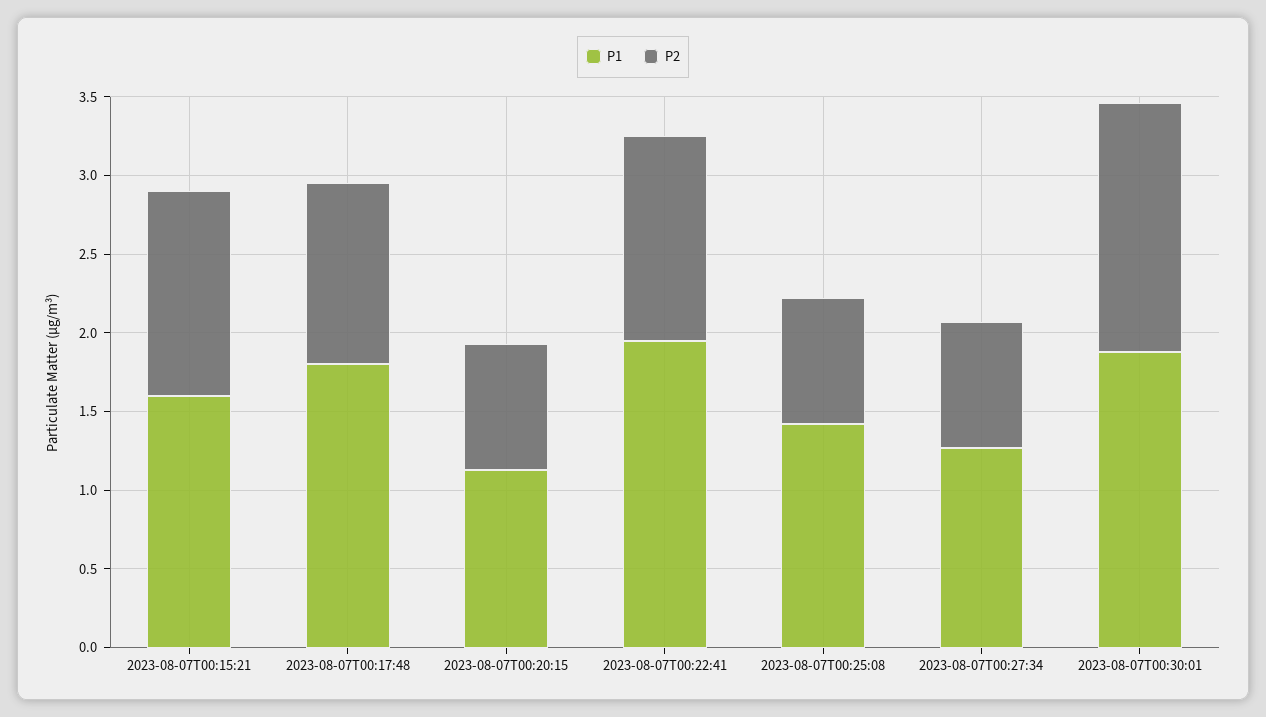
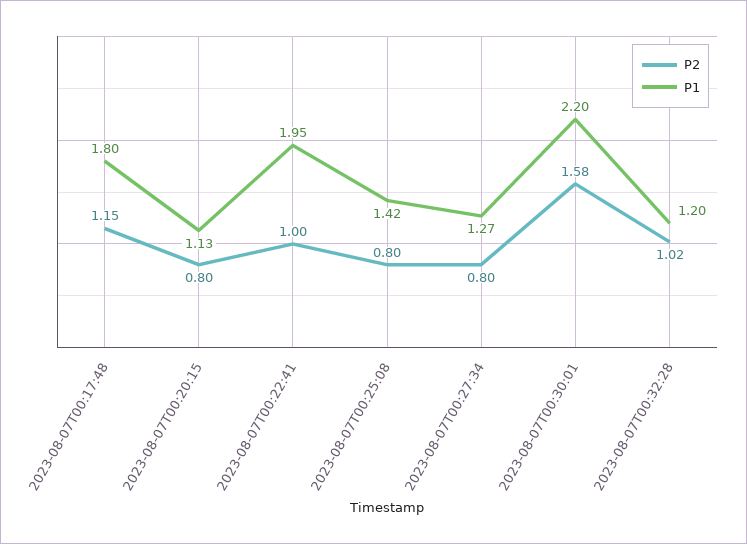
P1, 2023-08-07T00:15:21: 1.6 -> none
P2, 2023-08-07T00:15:21: 1.3 -> none
P2, 2023-08-07T00:22:41: 1.3 -> 1
P1, 2023-08-07T00:30:01: 1.9 -> 2.2
P2, 2023-08-07T00:32:28: none -> 1.02
P1, 2023-08-07T00:32:28: none -> 1.2

